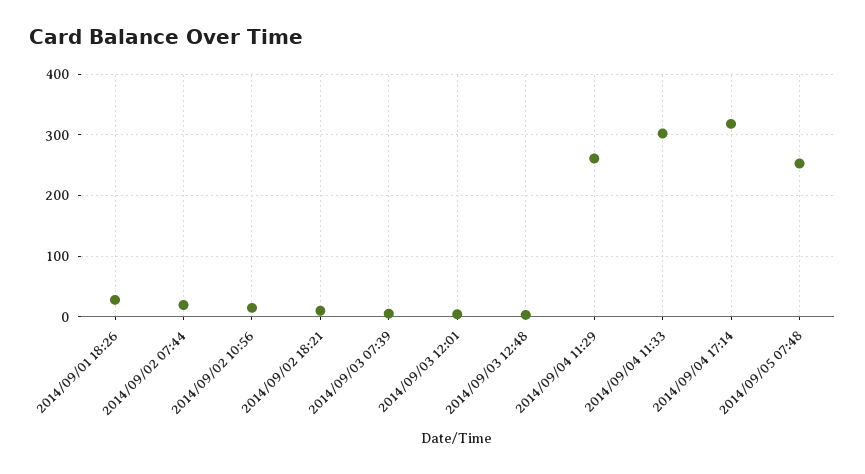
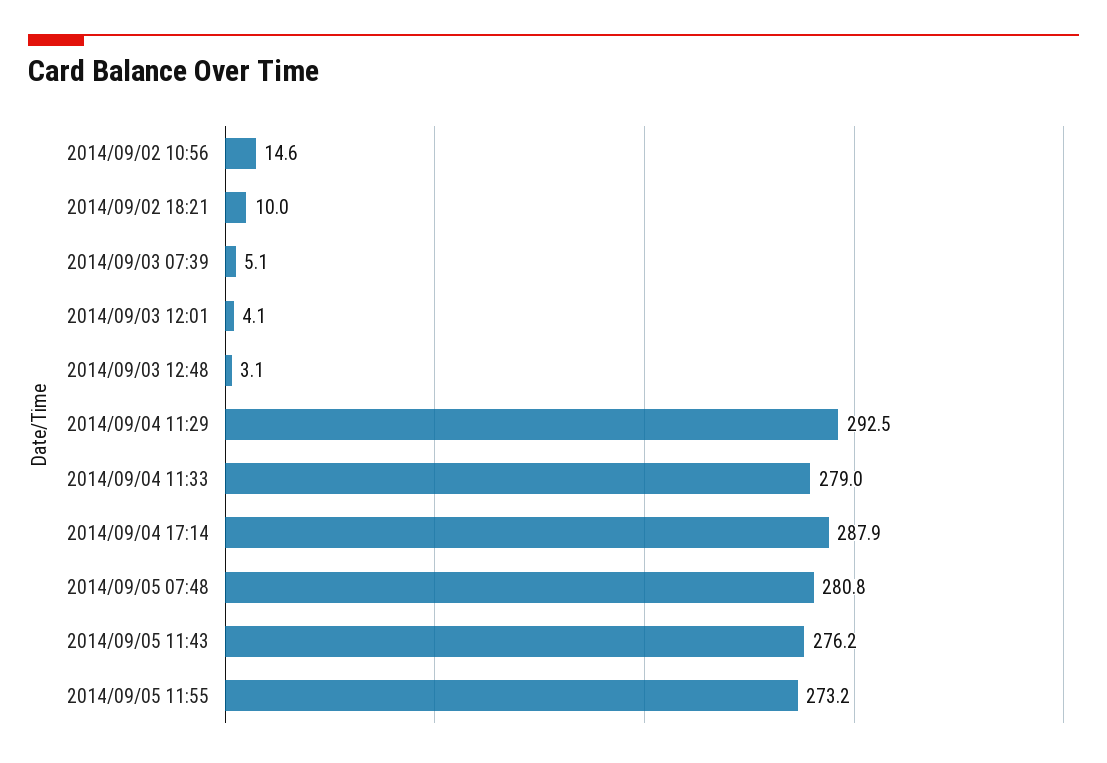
2014/09/01 18:26: 30 -> none
2014/09/02 07:44: 20 -> none
2014/09/04 11:29: 260 -> 292.5
2014/09/04 11:33: 300 -> 279
2014/09/04 17:14: 320 -> 287.9
2014/09/05 07:48: 250 -> 280.8
2014/09/05 11:43: none -> 276.2
2014/09/05 11:55: none -> 273.2

